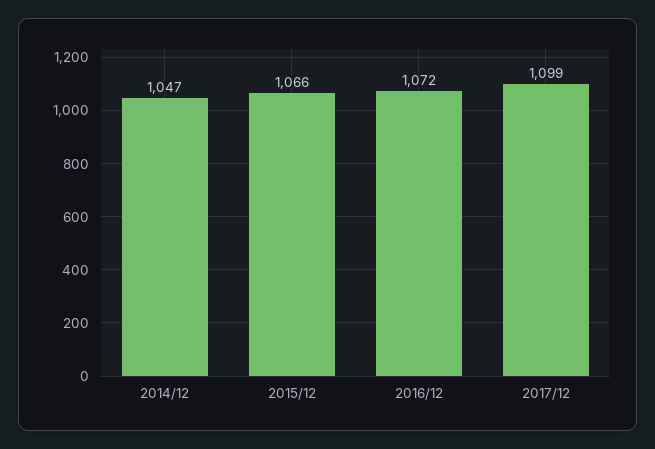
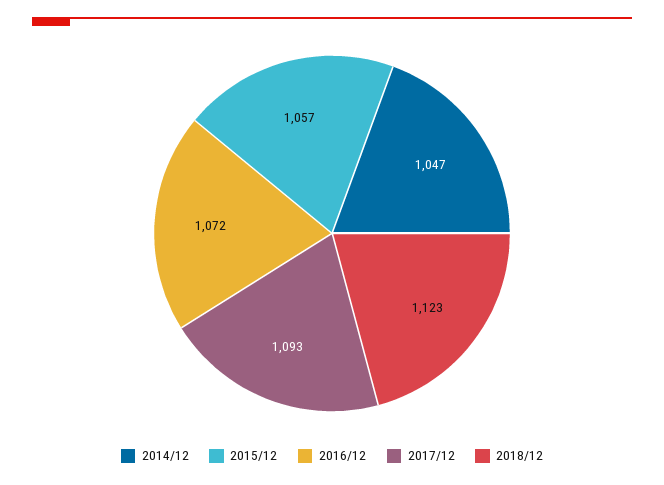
2015/12: 1066 -> 1057
2017/12: 1099 -> 1093
2018/12: none -> 1123

